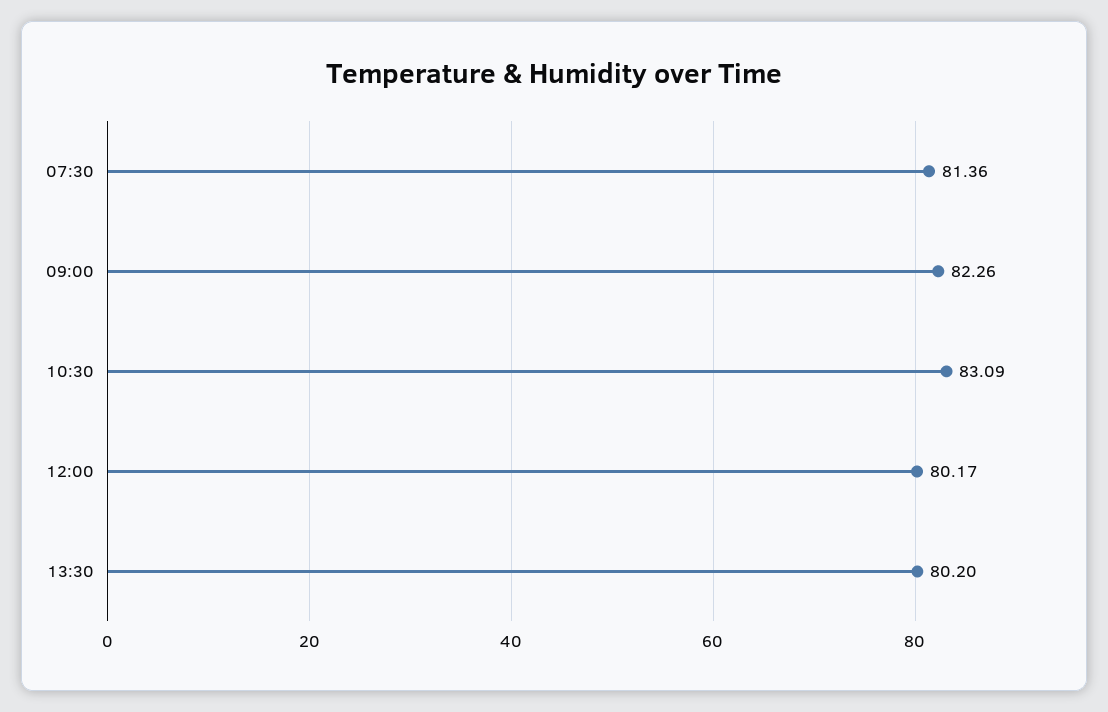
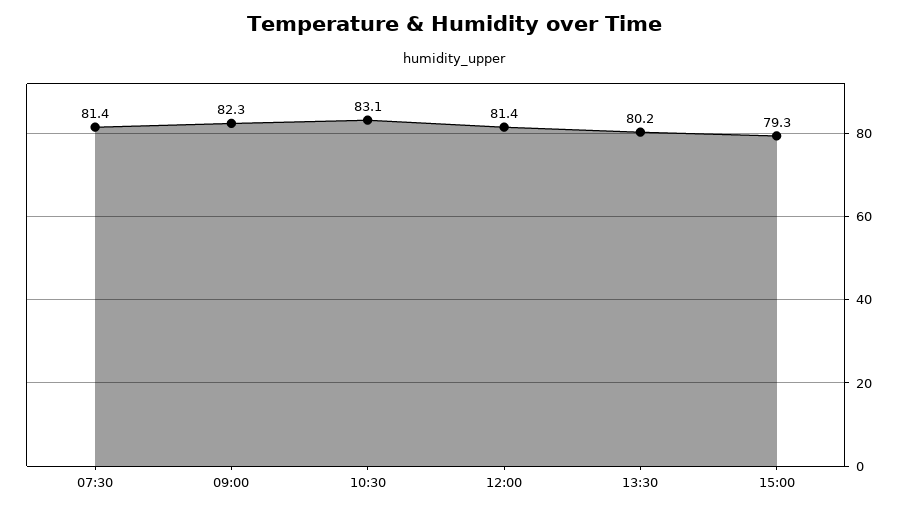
12:00: 80.17 -> 81.4
15:00: none -> 79.3

